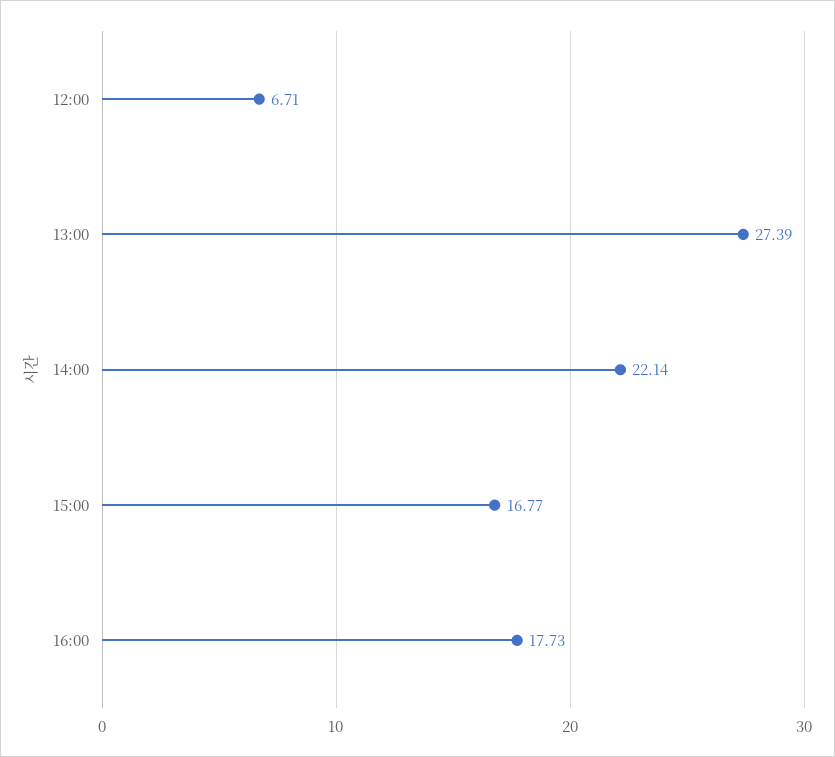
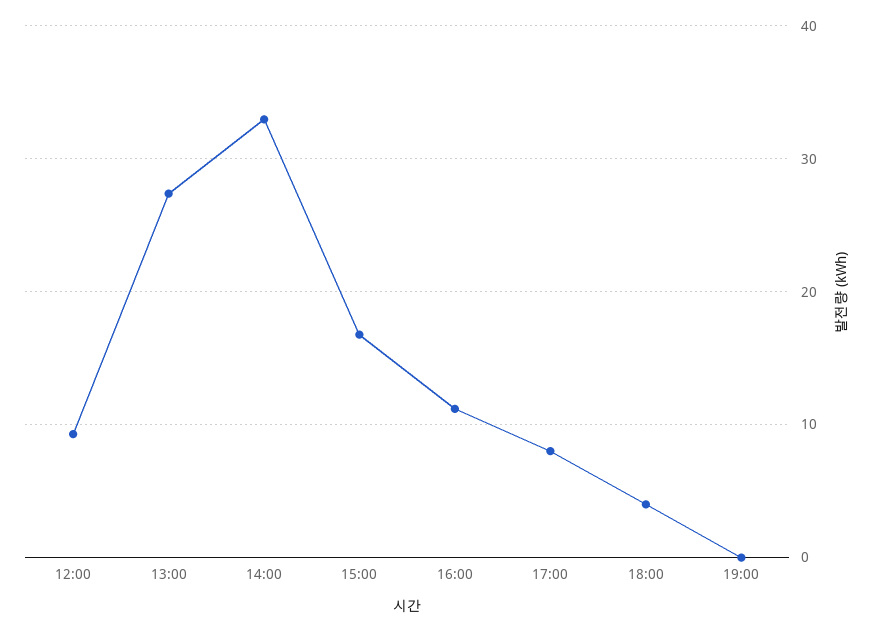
12:00: 6.71 -> 9
14:00: 22.14 -> 33
16:00: 17.73 -> 11
17:00: none -> 8
18:00: none -> 4
19:00: none -> 0

